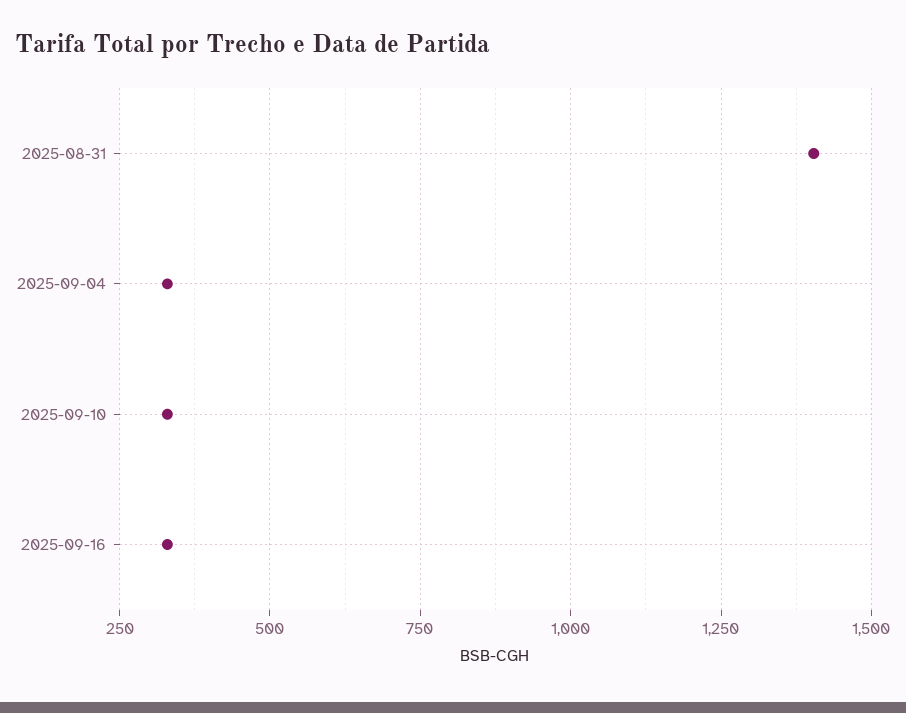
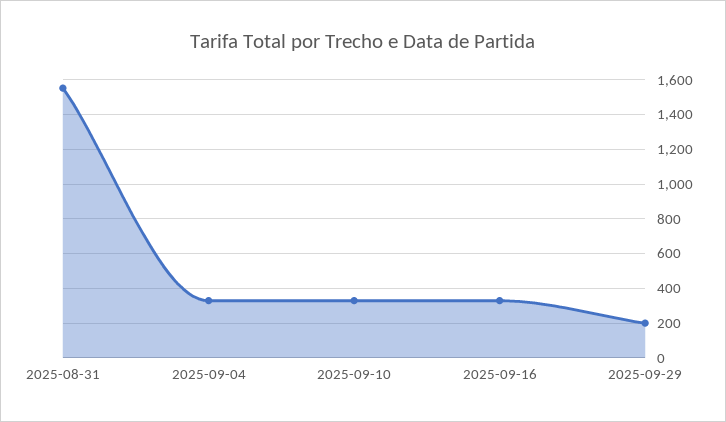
2025-08-31: 1400 -> 1550
2025-09-29: none -> 200

